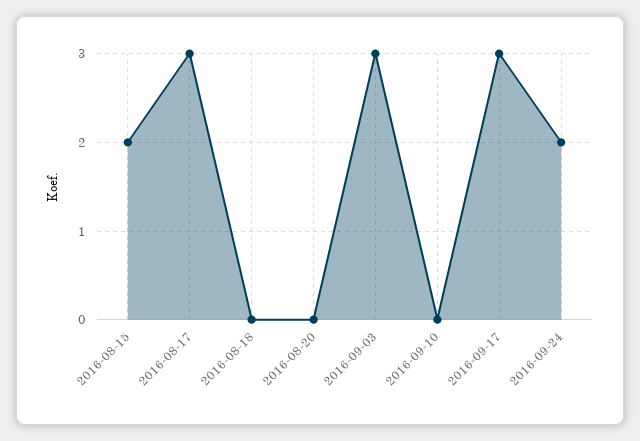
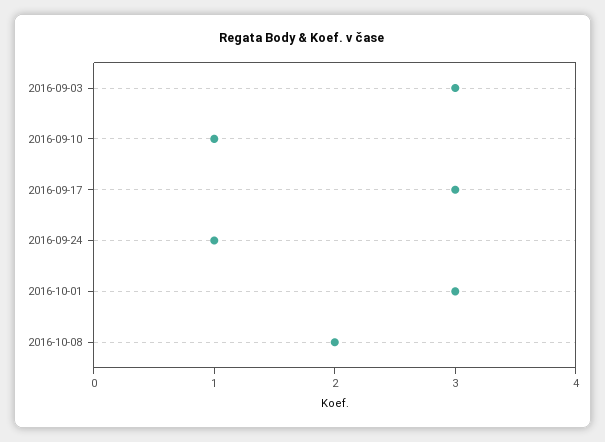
2016-08-15: 2 -> none
2016-08-17: 3 -> none
2016-08-18: 0 -> none
2016-08-20: 0 -> none
2016-09-10: 0 -> 1
2016-09-24: 2 -> 1
2016-10-01: none -> 3
2016-10-08: none -> 2

